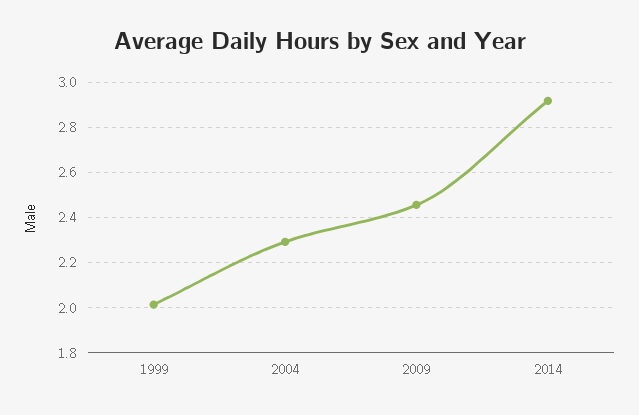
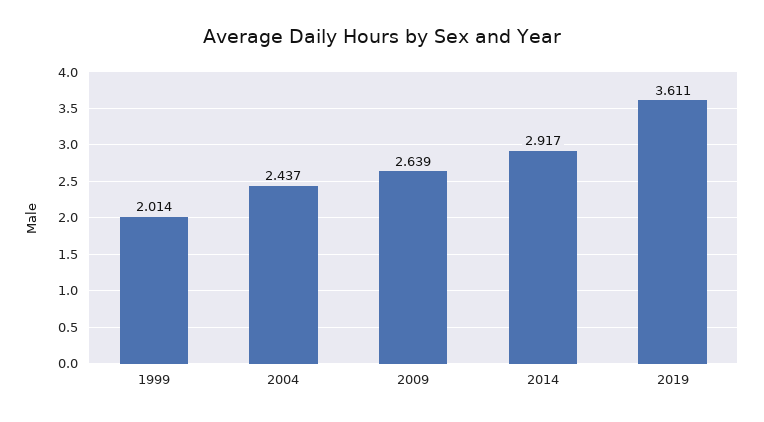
2004: 2.3 -> 2.437
2009: 2.45 -> 2.639
2019: none -> 3.611

